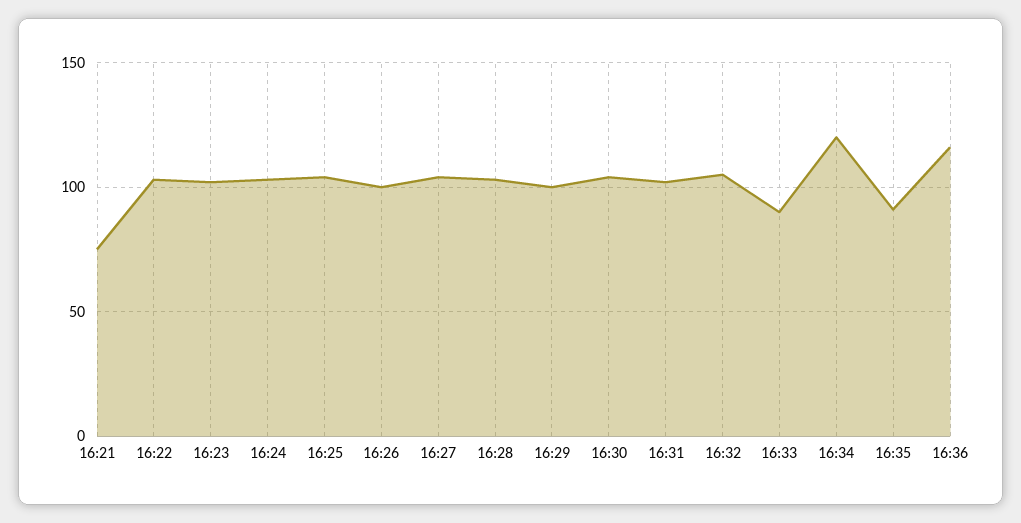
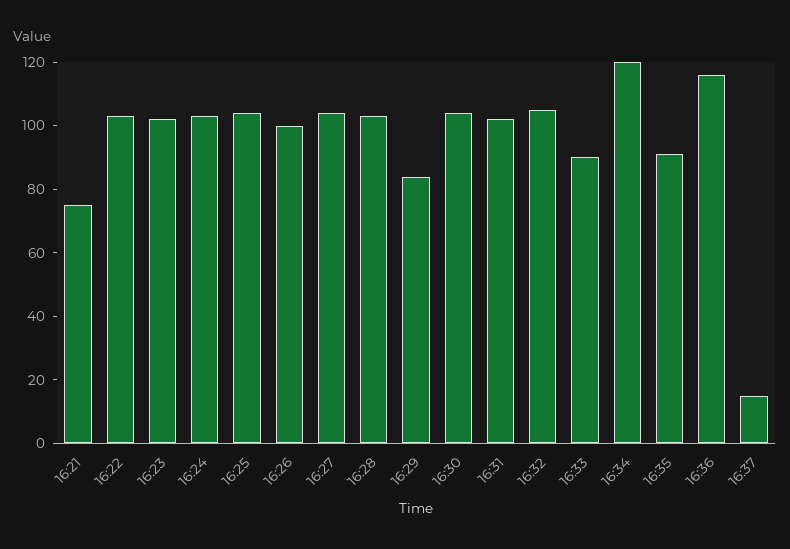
16:29: 100 -> 85
16:37: none -> 15

